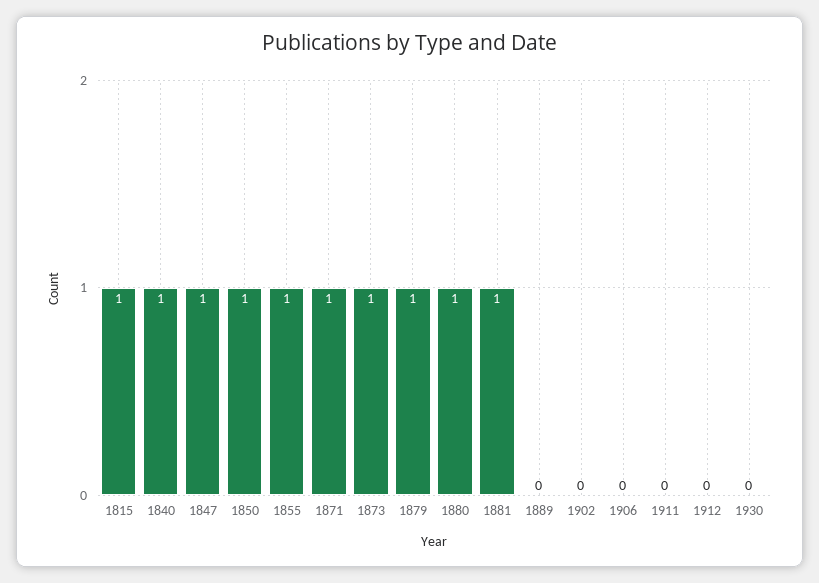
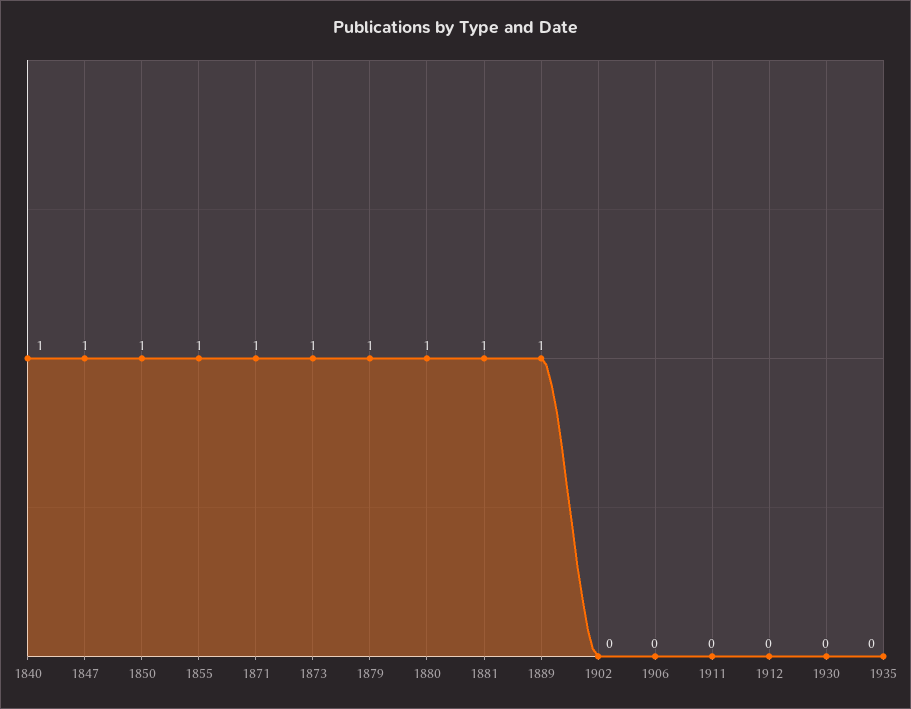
1815: 1 -> none
1889: 0 -> 1
1935: none -> 0

